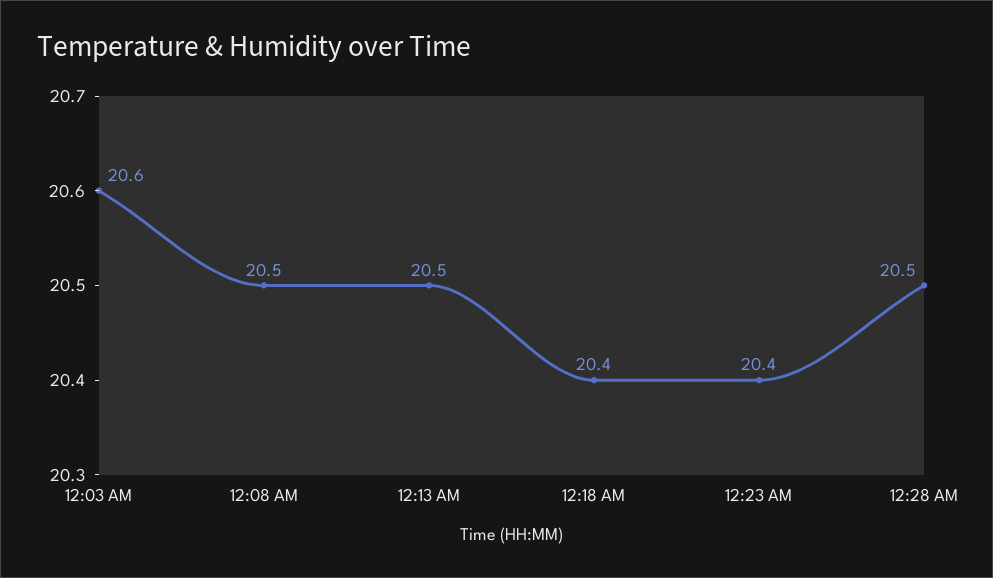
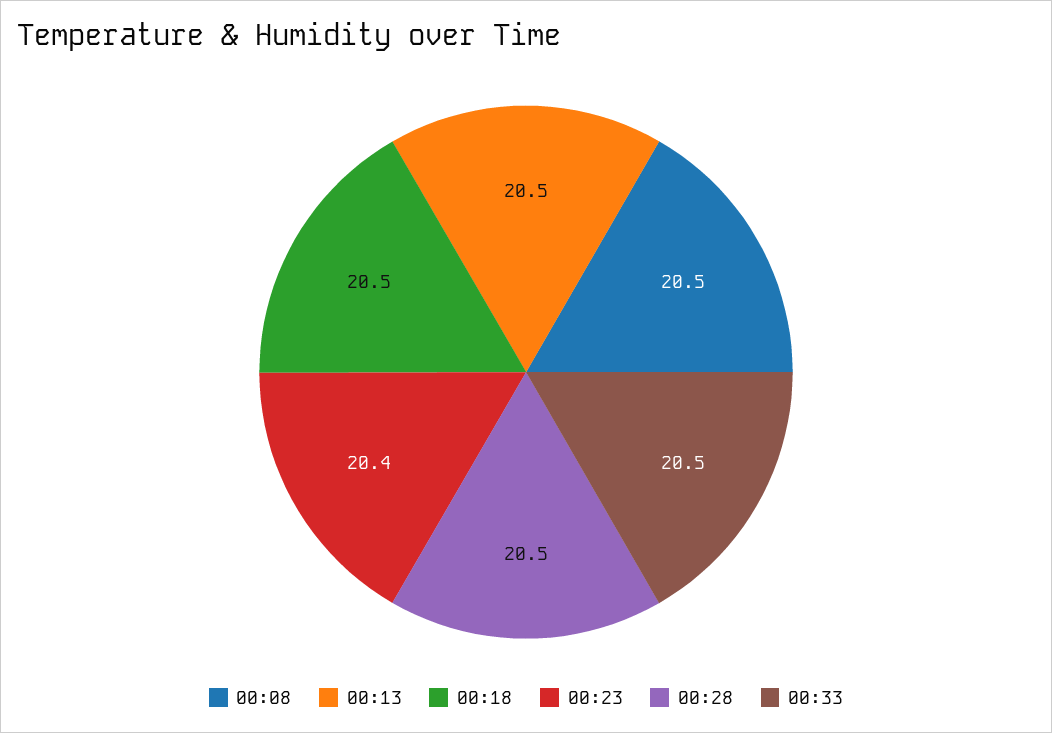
12:03 AM: 20.6 -> none
12:18 AM: 20.4 -> 20.5
00:33: none -> 20.5

